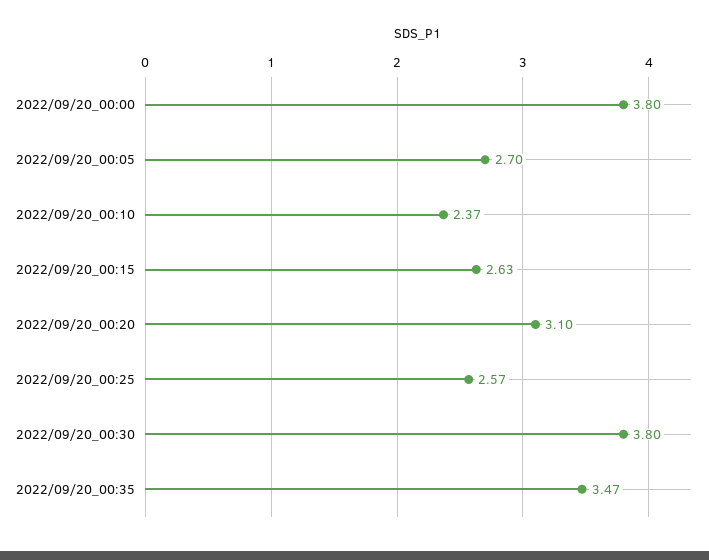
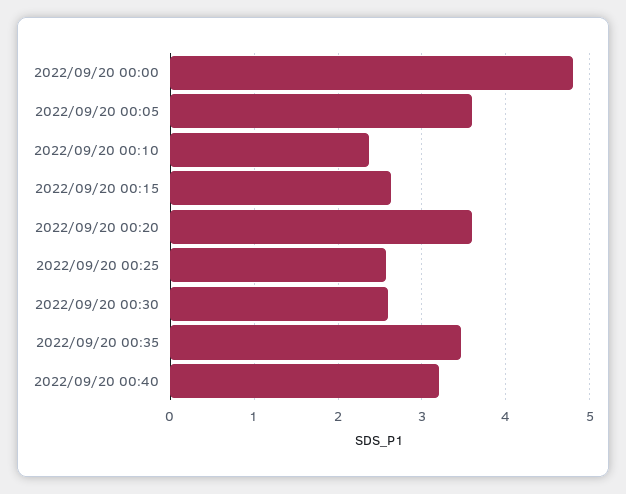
2022/09/20_00:00: 3.8 -> 4.8
2022/09/20_00:05: 2.7 -> 3.6
2022/09/20_00:20: 3.1 -> 3.6
2022/09/20_00:30: 3.8 -> 2.6
2022/09/20 00:40: none -> 3.2

